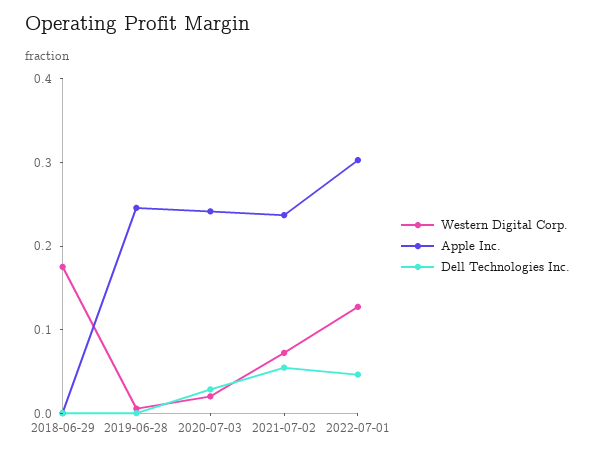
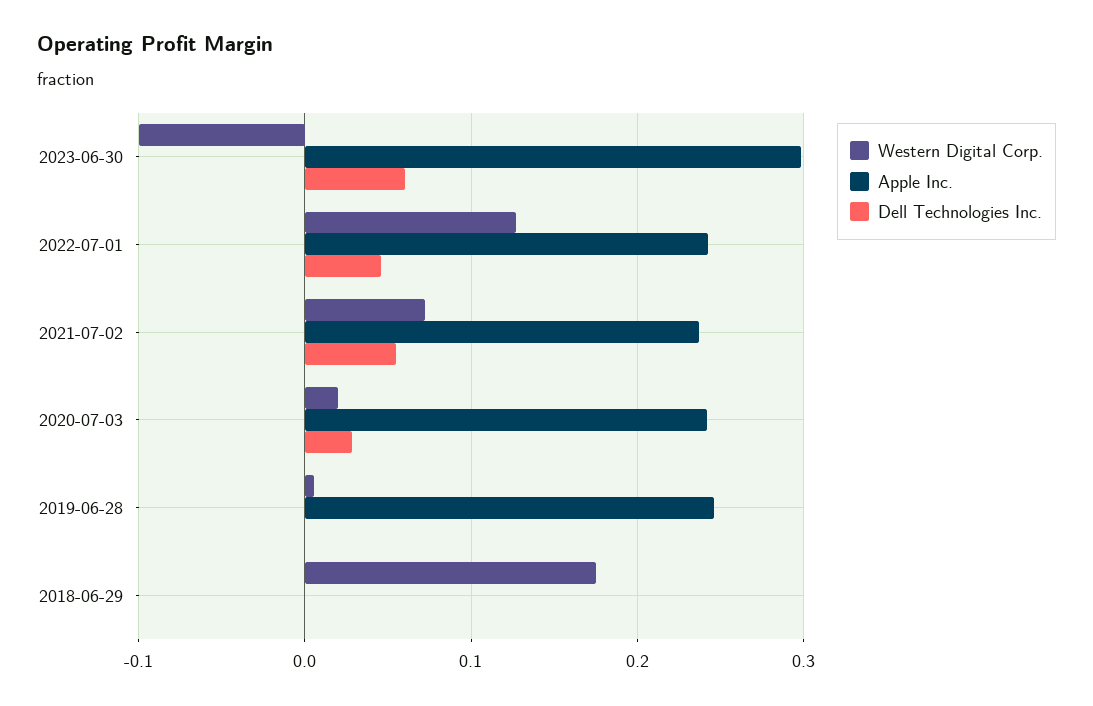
Apple Inc., 2022-07-01: 0.3 -> 0.24
Western Digital Corp., 2023-06-30: none -> -0.1
Apple Inc., 2023-06-30: none -> 0.3
Dell Technologies Inc., 2023-06-30: none -> 0.06

